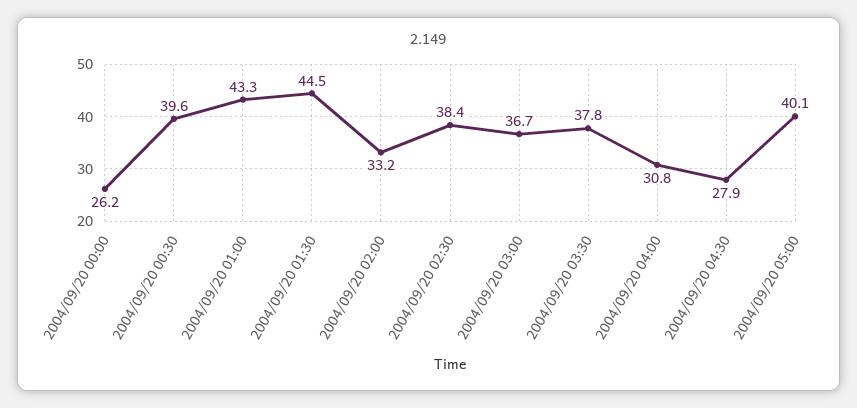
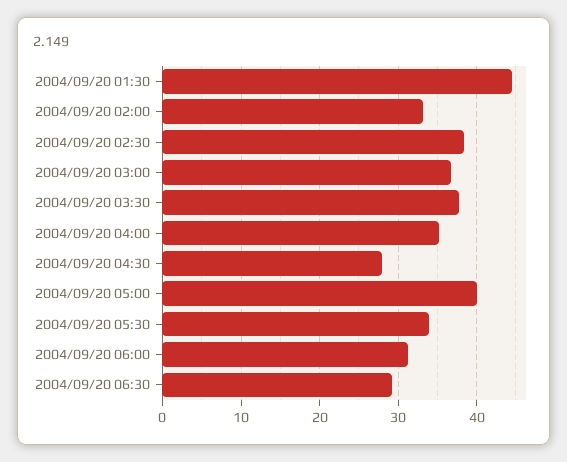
2004/09/20 00:00: 26.2 -> none
2004/09/20 00:30: 39.6 -> none
2004/09/20 01:00: 43.3 -> none
2004/09/20 04:00: 30.8 -> 35
2004/09/20 05:30: none -> 34
2004/09/20 06:00: none -> 31
2004/09/20 06:30: none -> 29

